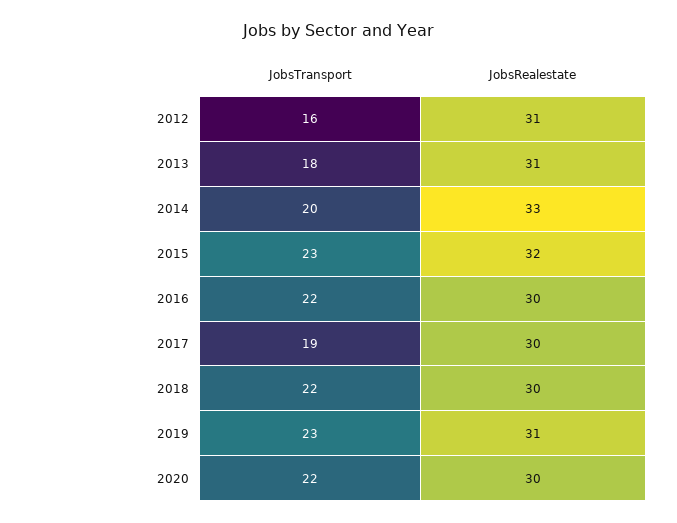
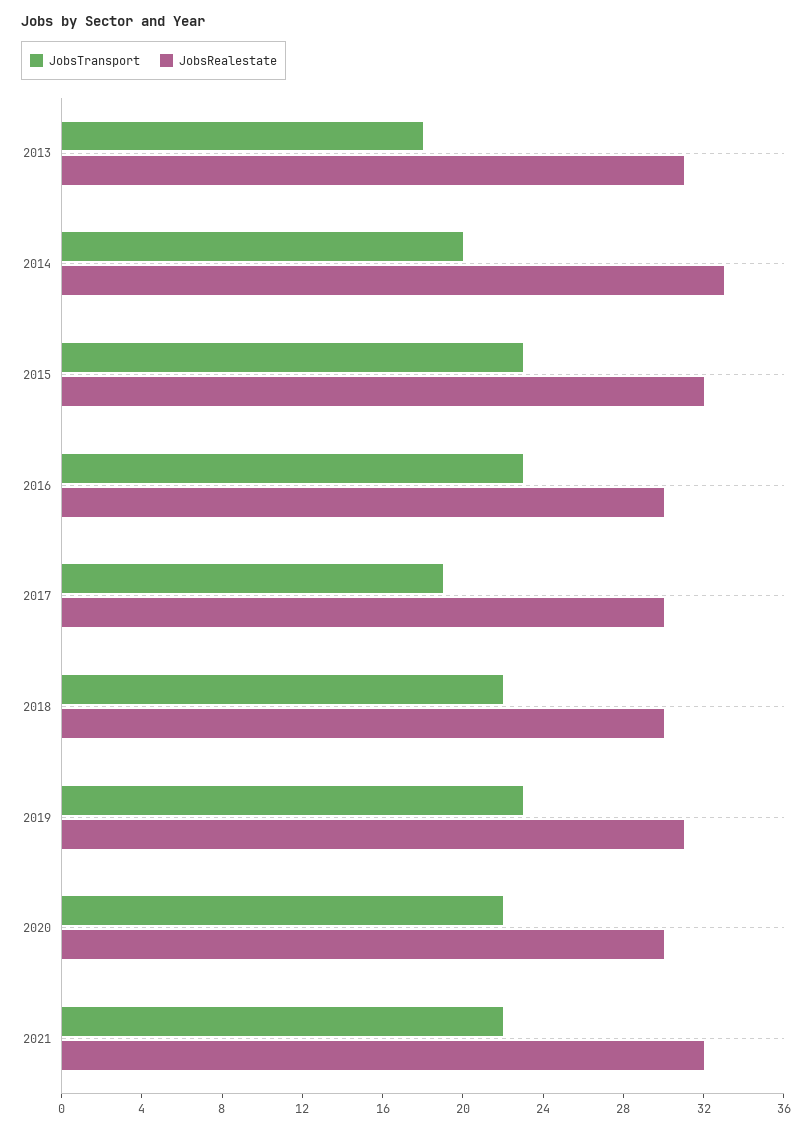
JobsTransport, 2012: 16 -> none
JobsRealestate, 2012: 31 -> none
JobsTransport, 2016: 22 -> 23
JobsTransport, 2021: none -> 22
JobsRealestate, 2021: none -> 32

